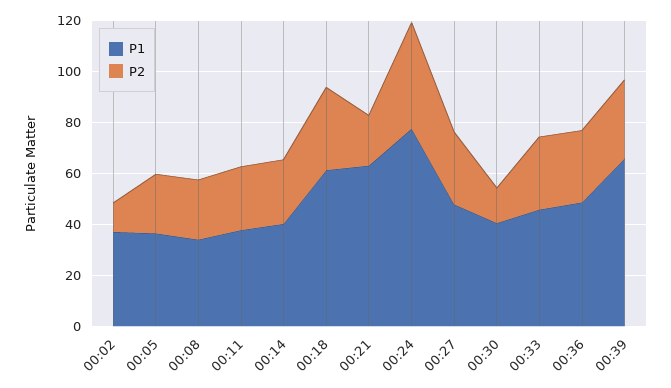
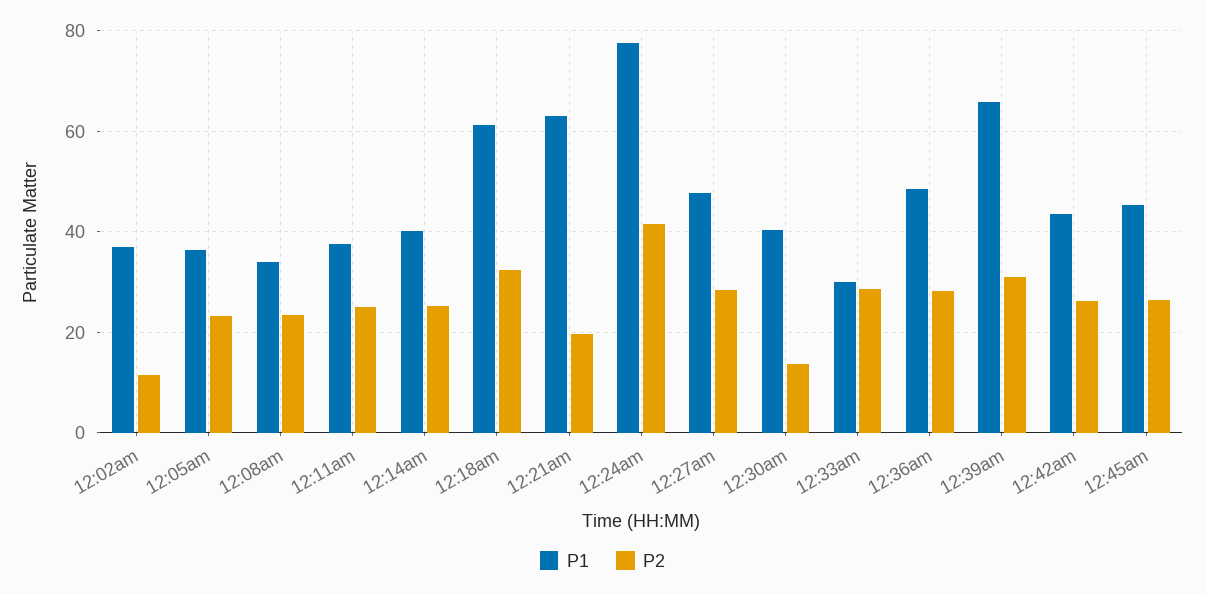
P1, 00:33: 45 -> 30
P1, 12:42am: none -> 44
P2, 12:42am: none -> 26
P1, 12:45am: none -> 46
P2, 12:45am: none -> 26

